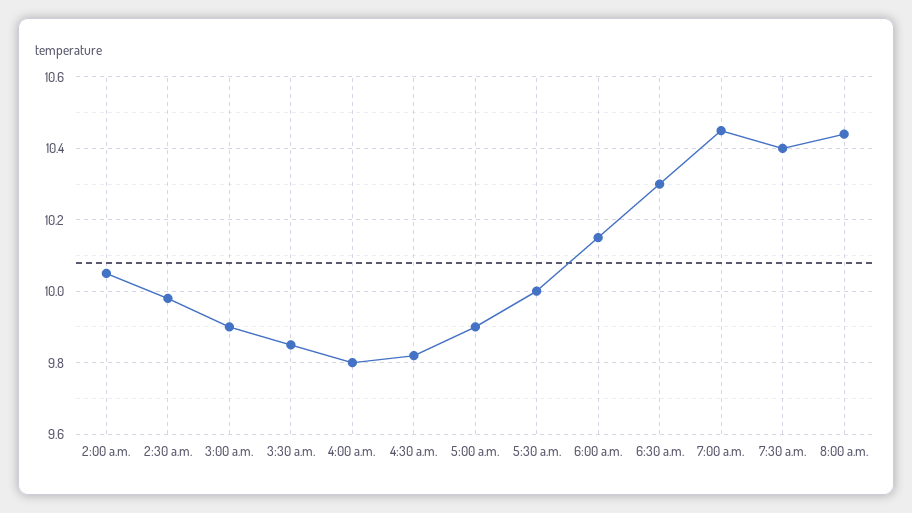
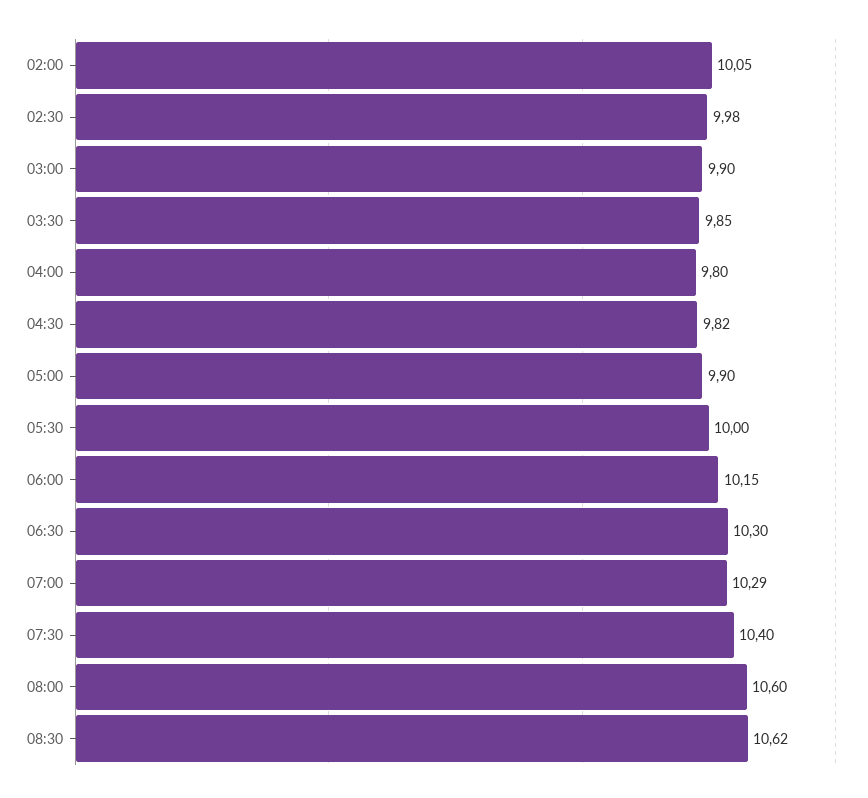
7:00 a.m.: 10.45 -> 10.29
8:00 a.m.: 10.45 -> 10.6
08:30: none -> 10.62

